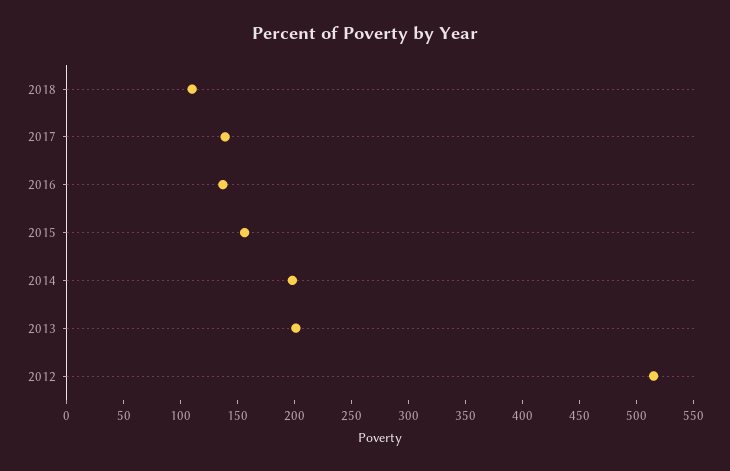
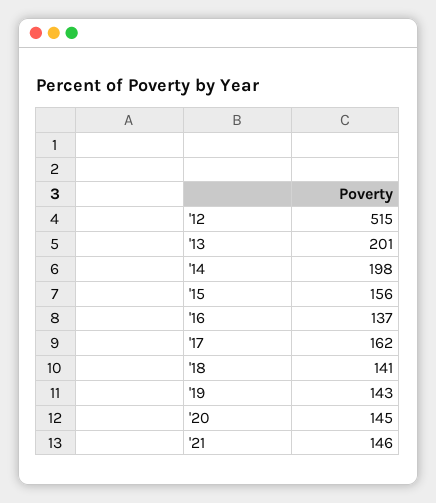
2018: 110 -> 141
2017: 140 -> 162
'19: none -> 143
'20: none -> 145
'21: none -> 146

